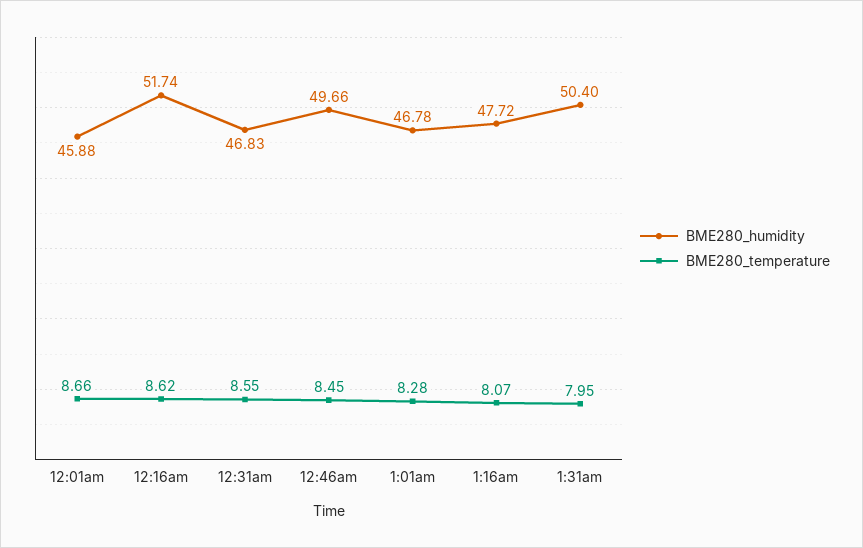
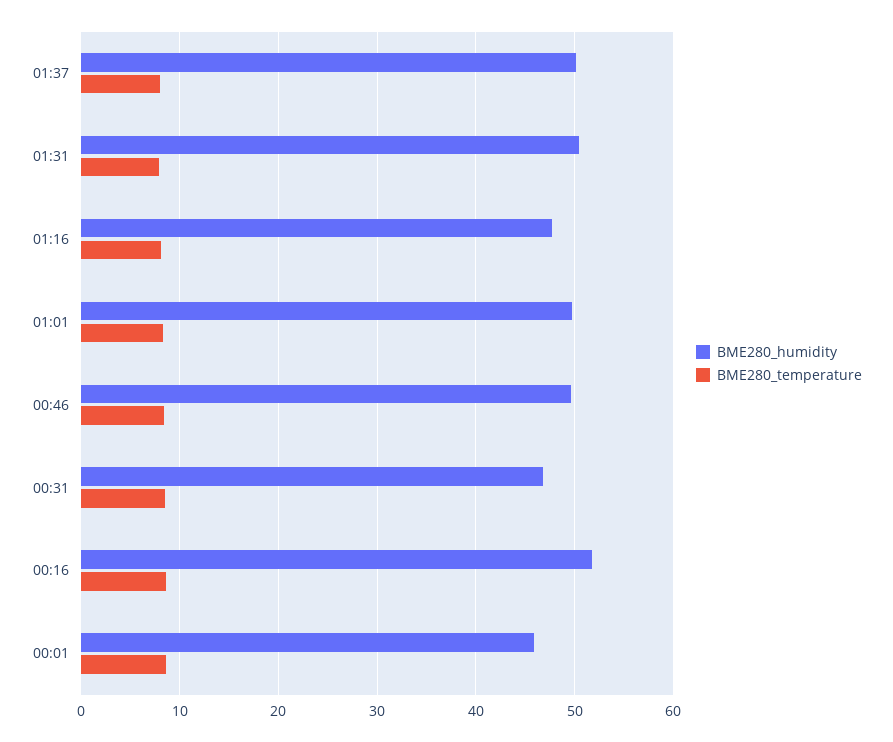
BME280_humidity, 1:01am: 46.78 -> 50
BME280_humidity, 01:37: none -> 50
BME280_temperature, 01:37: none -> 8

